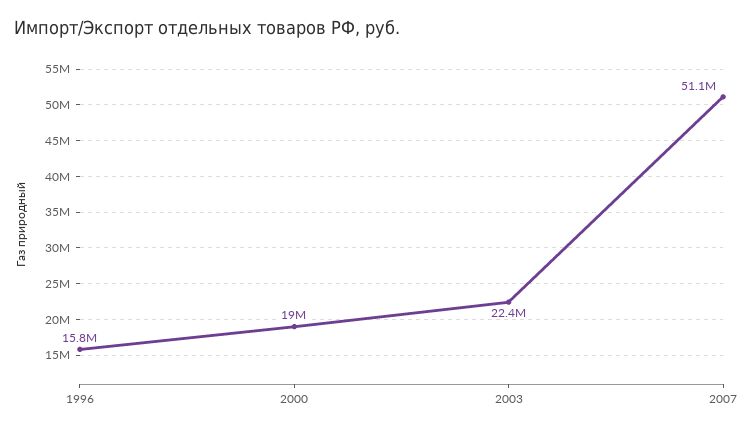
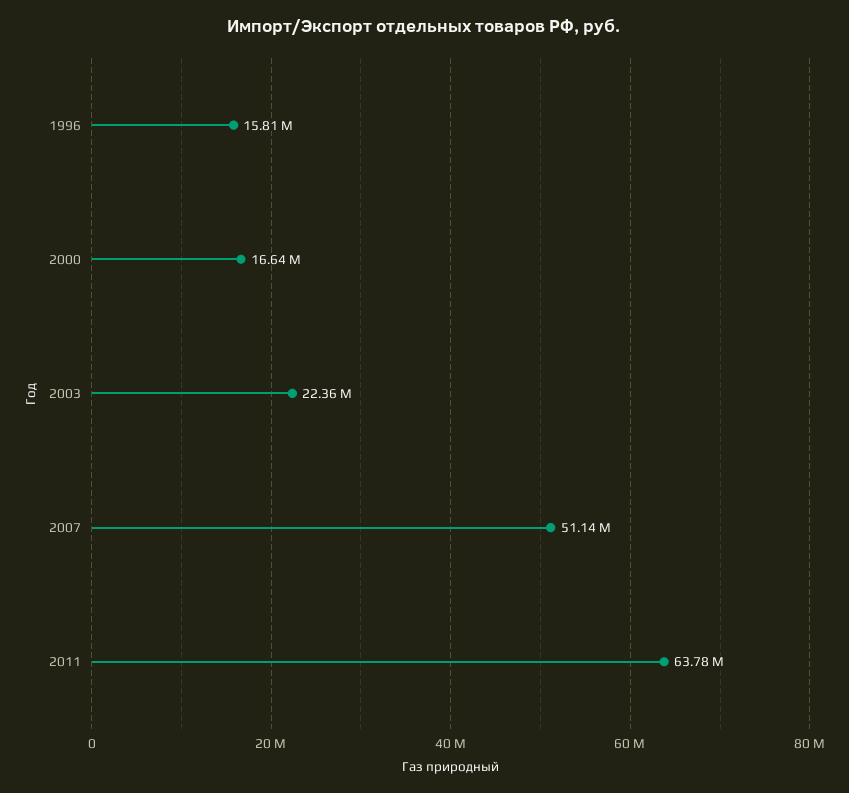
2000: 19000000 -> 16640000
2011: none -> 63780000

